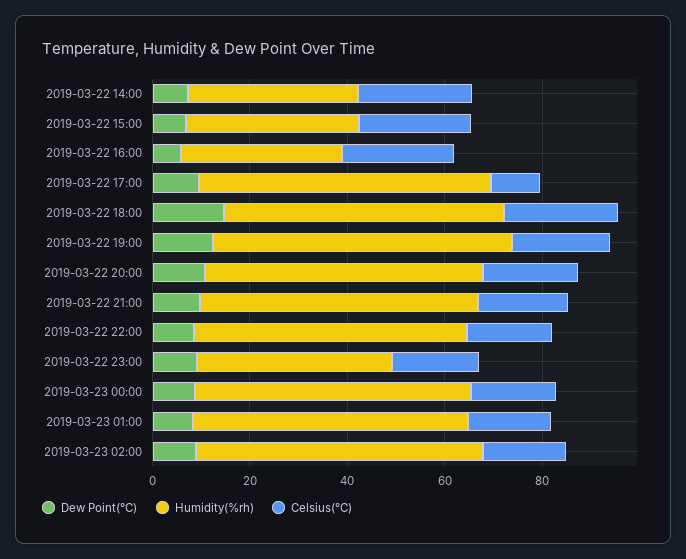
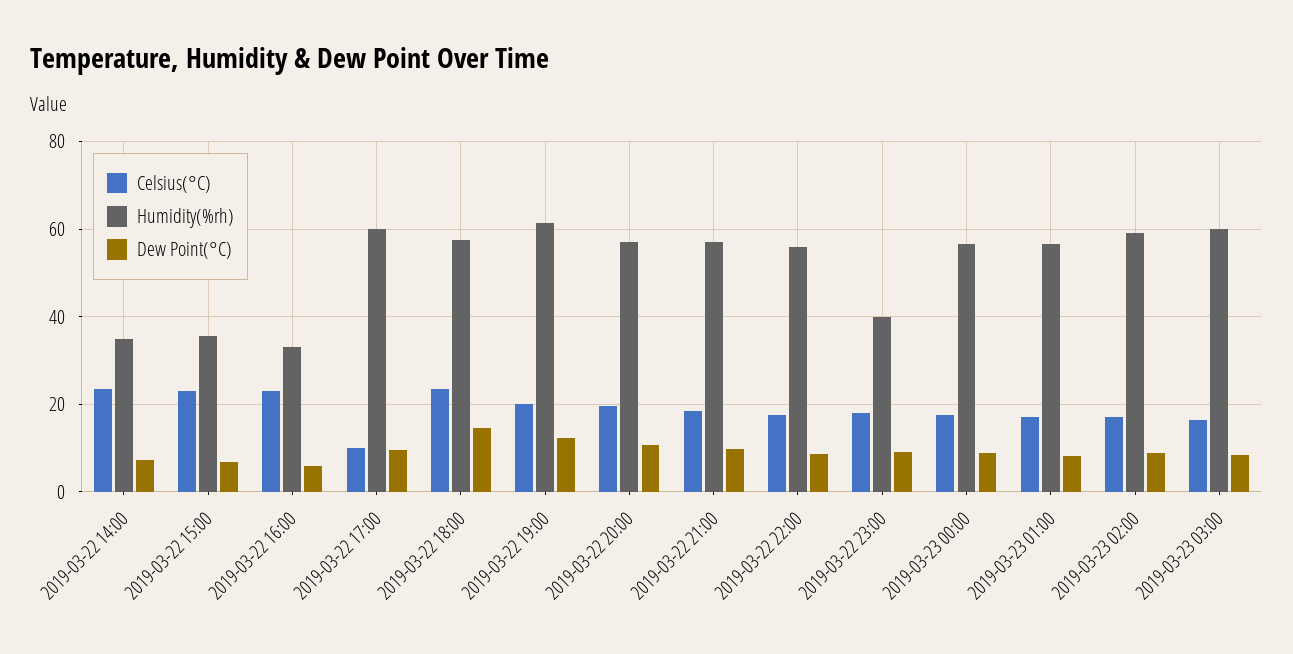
Celsius(°C), 2019-03-23 03:00: none -> 16
Humidity(%rh), 2019-03-23 03:00: none -> 60
Dew Point(°C), 2019-03-23 03:00: none -> 8

